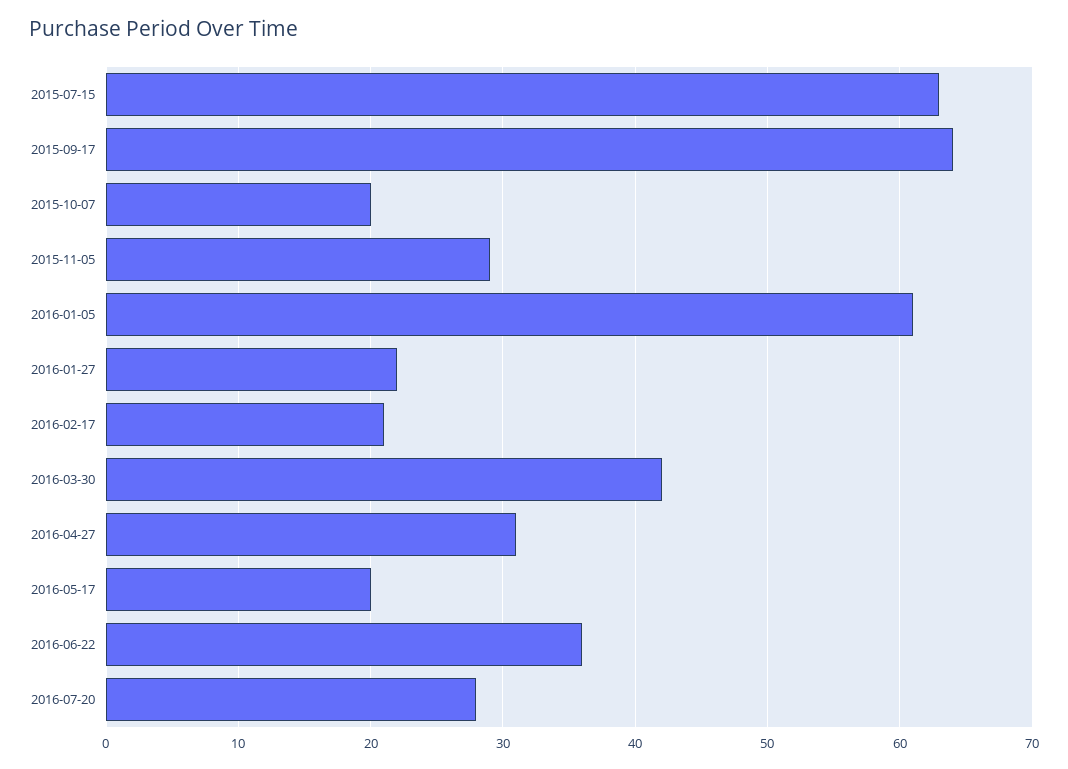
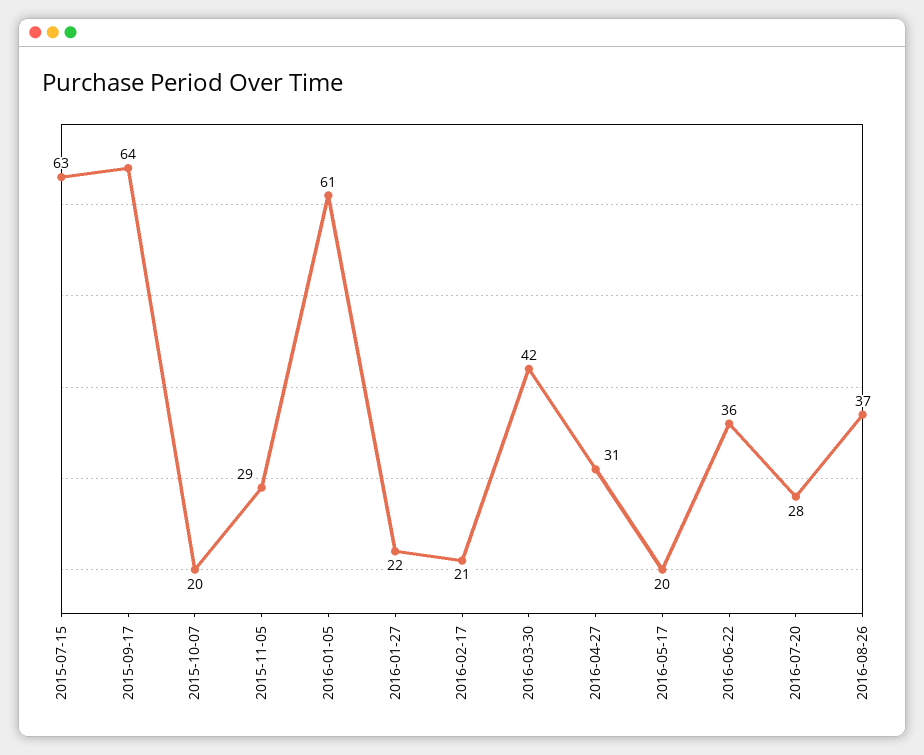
2016-08-26: none -> 37

